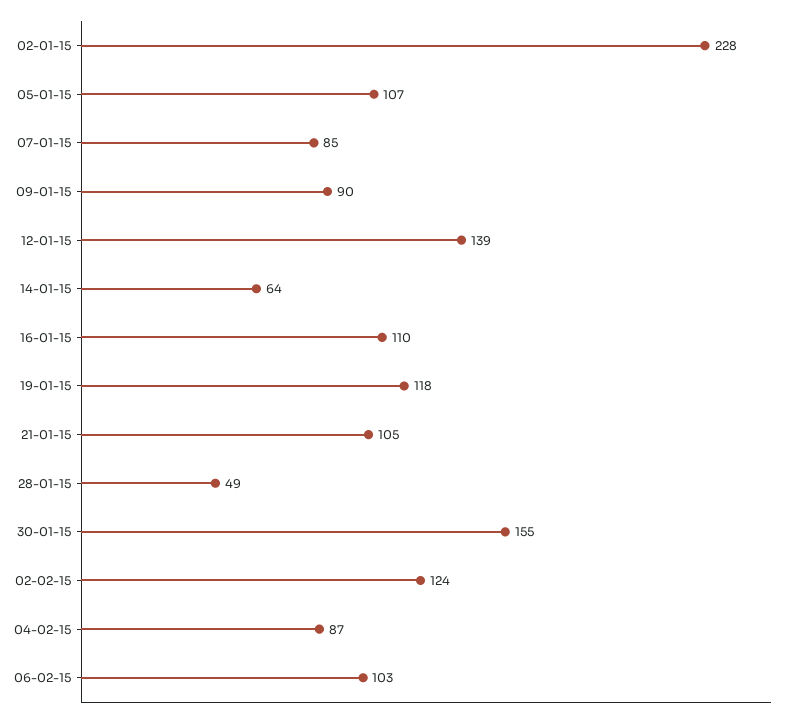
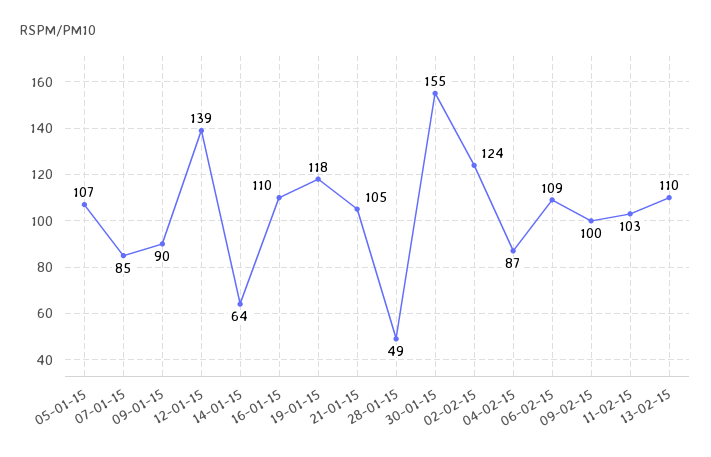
02-01-15: 228 -> none
06-02-15: 103 -> 109
09-02-15: none -> 100
11-02-15: none -> 103
13-02-15: none -> 110

